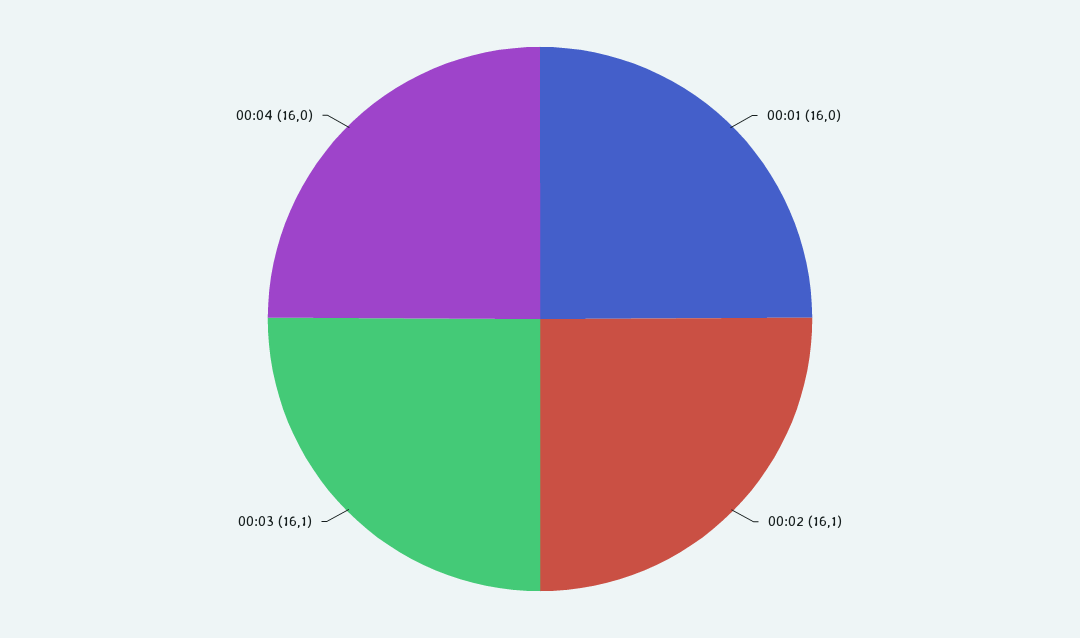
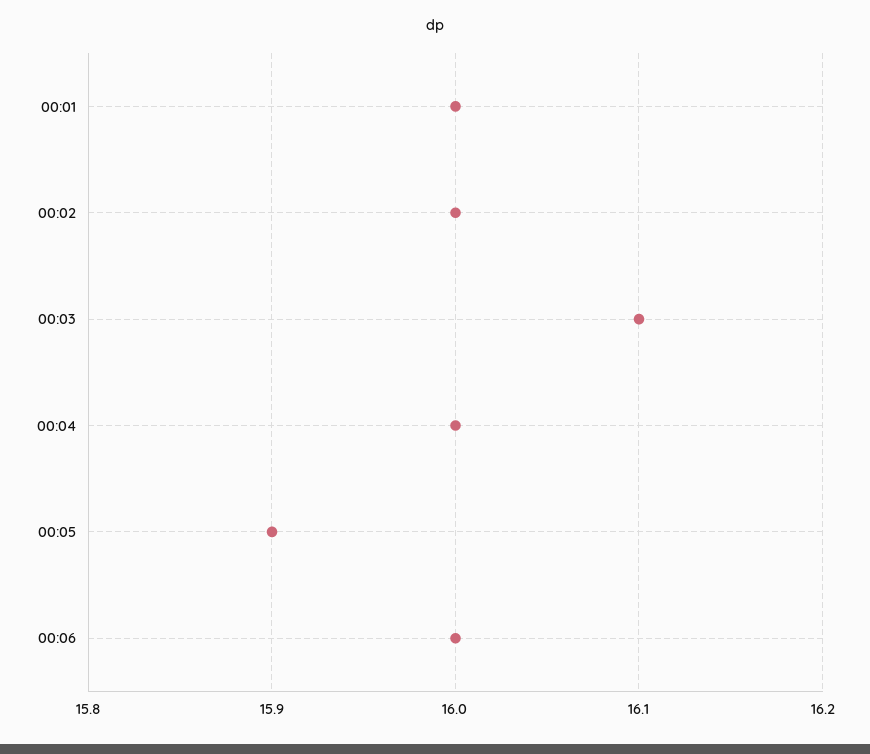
00:02: 16.1 -> 16
00:05: none -> 15.9
00:06: none -> 16

